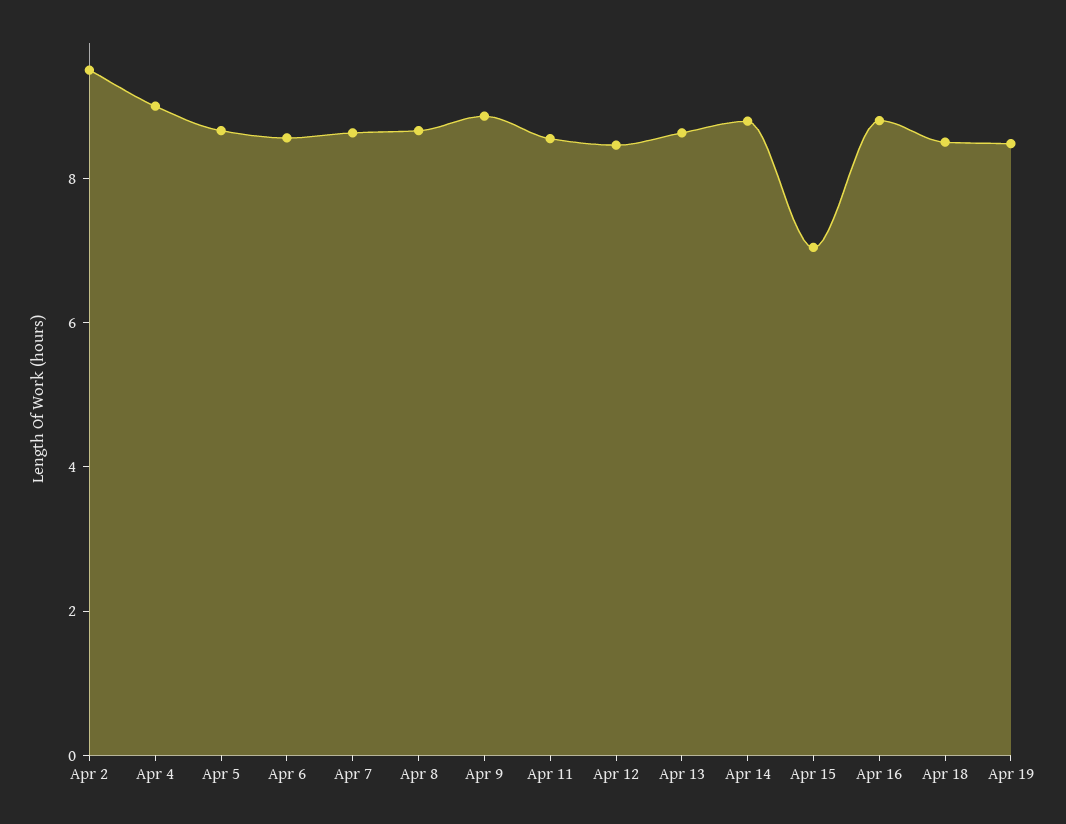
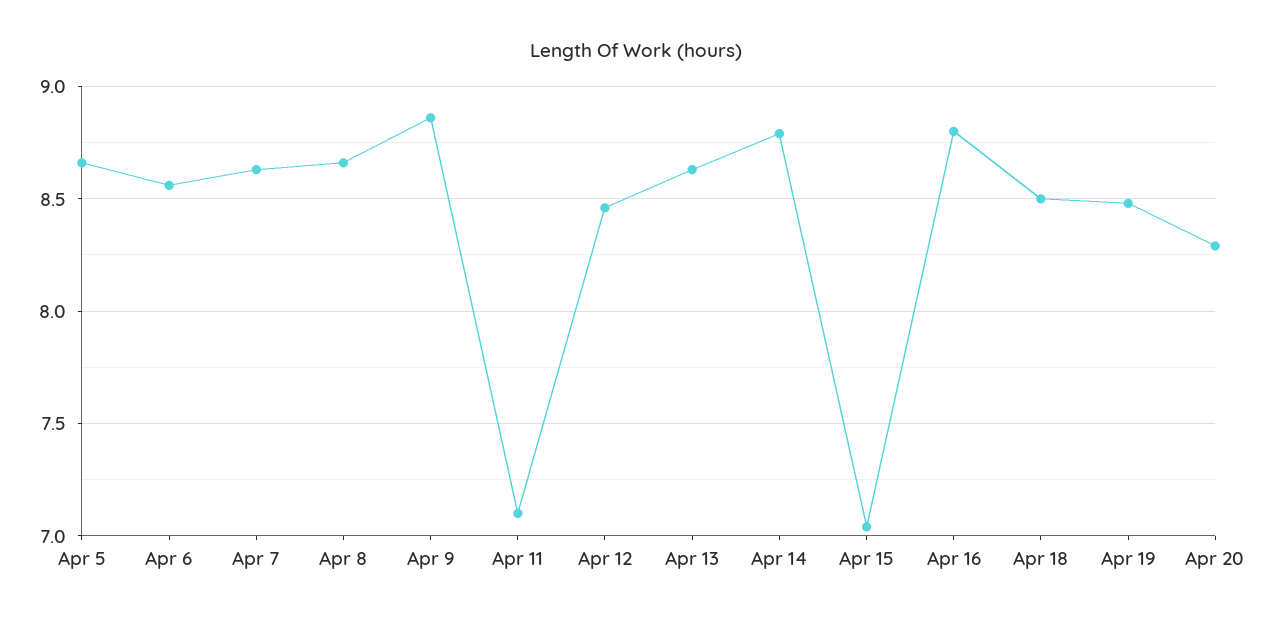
Apr 2: 9.5 -> none
Apr 4: 9 -> none
Apr 11: 8.5 -> 7.1
Apr 20: none -> 8.3

